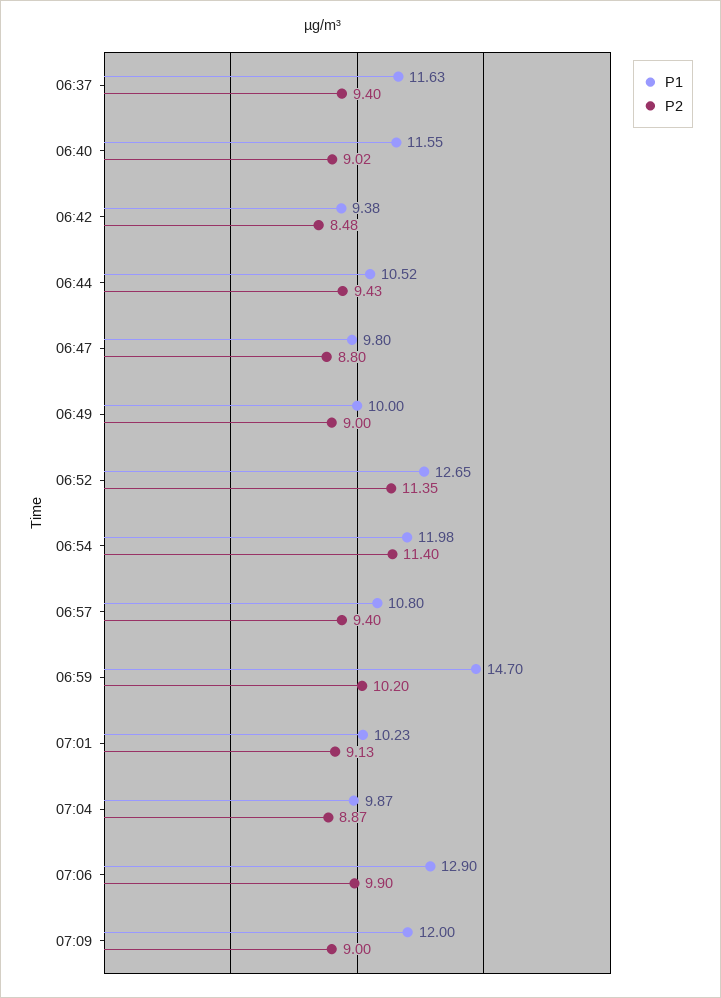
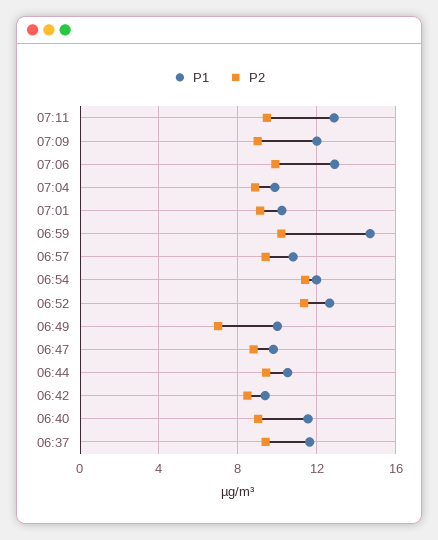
P2, 06:49: 9 -> 7
P1, 07:11: none -> 13
P2, 07:11: none -> 9.5

